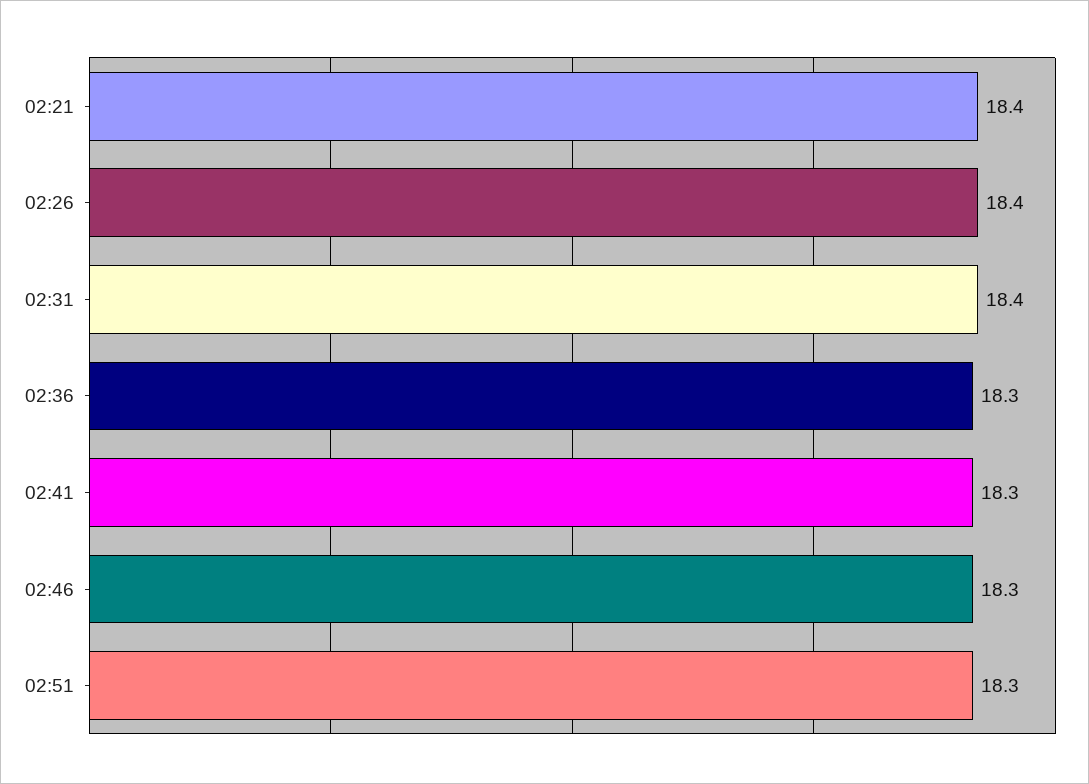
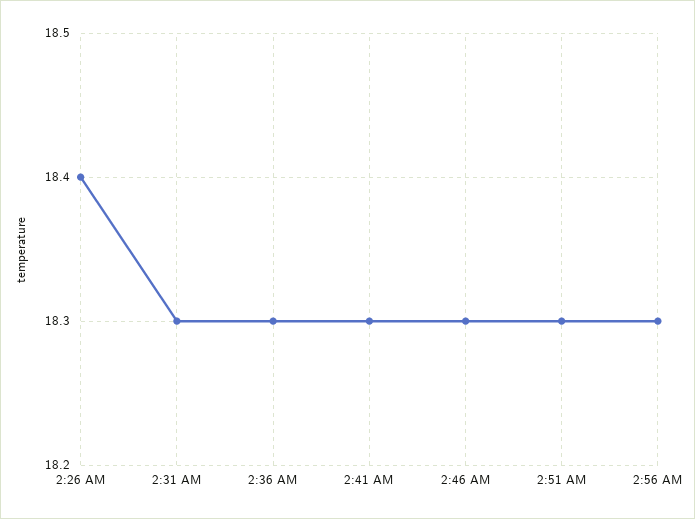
02:21: 18.4 -> none
02:31: 18.4 -> 18.3
2:56 AM: none -> 18.3

